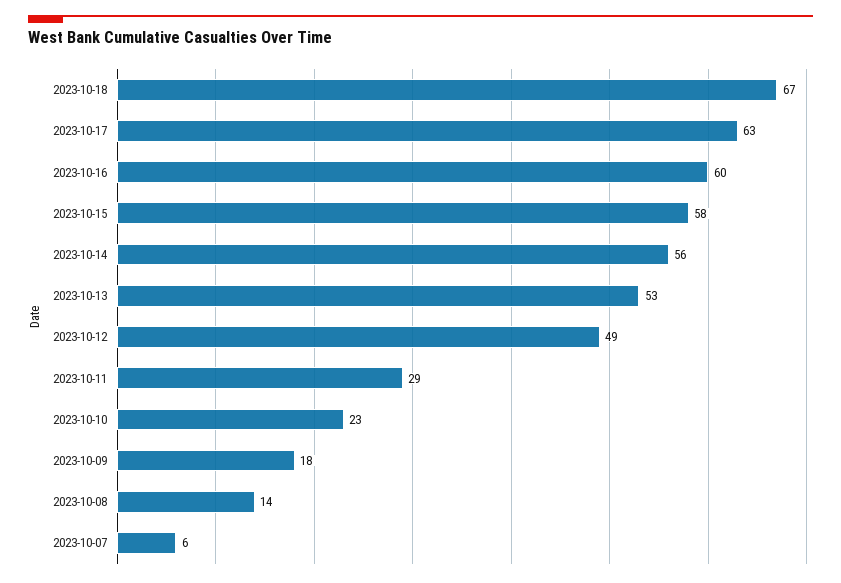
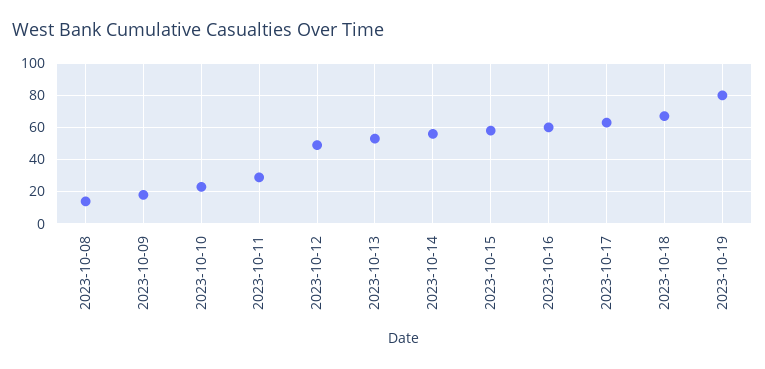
2023-10-07: 6 -> none
2023-10-19: none -> 80

